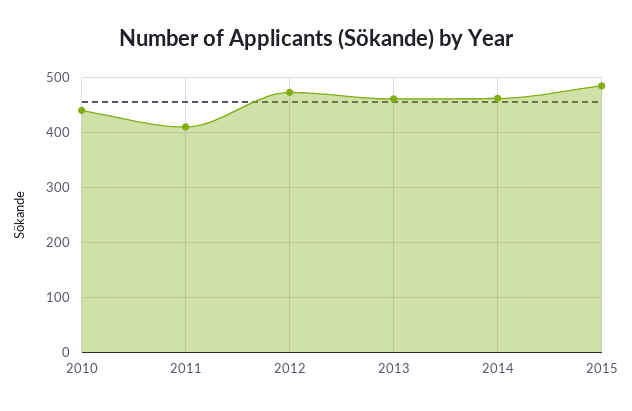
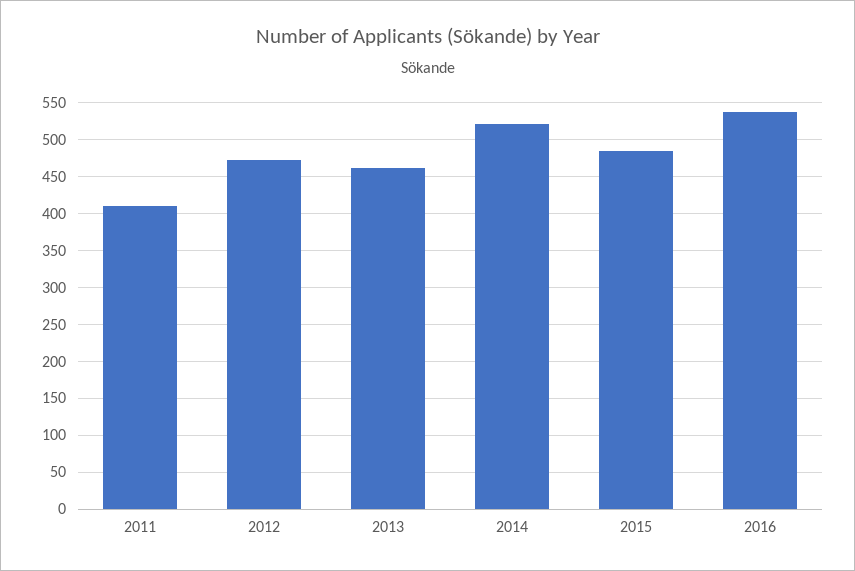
2010: 440 -> none
2014: 460 -> 520
2016: none -> 540

